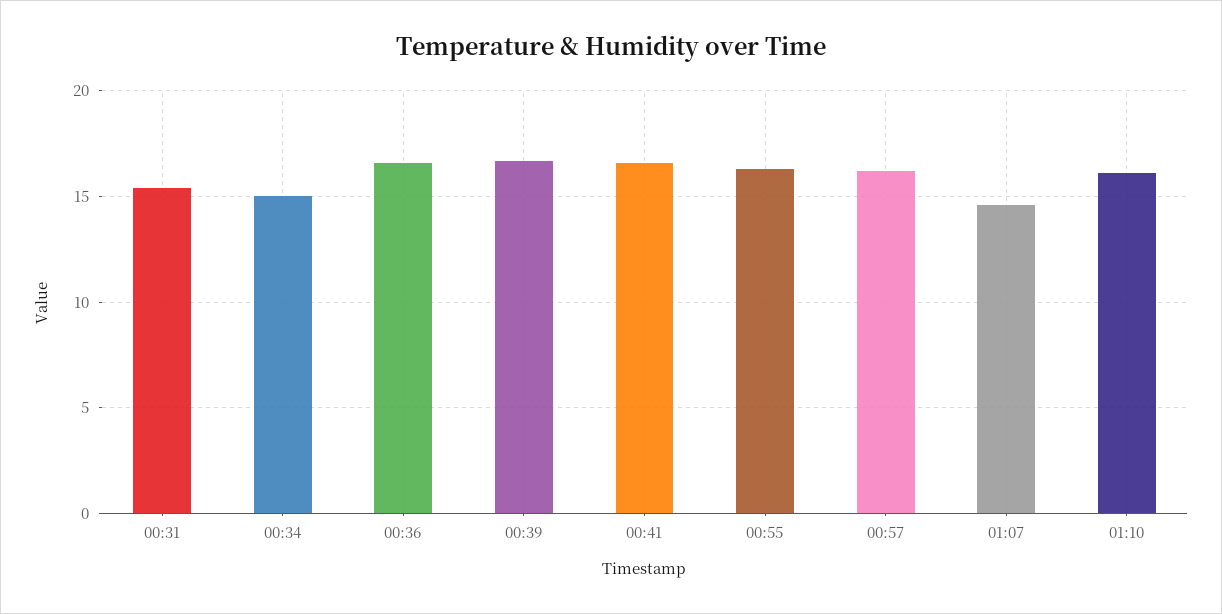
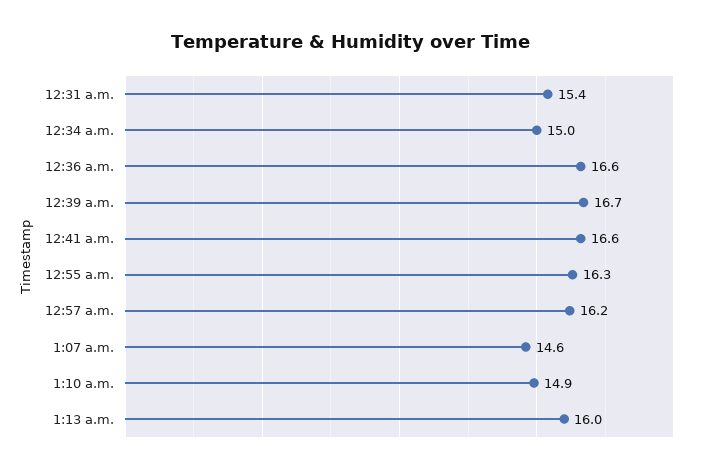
01:10: 16 -> 14.9
1:13 a.m.: none -> 16

